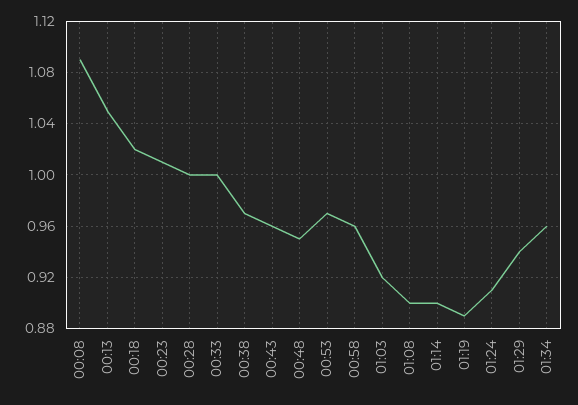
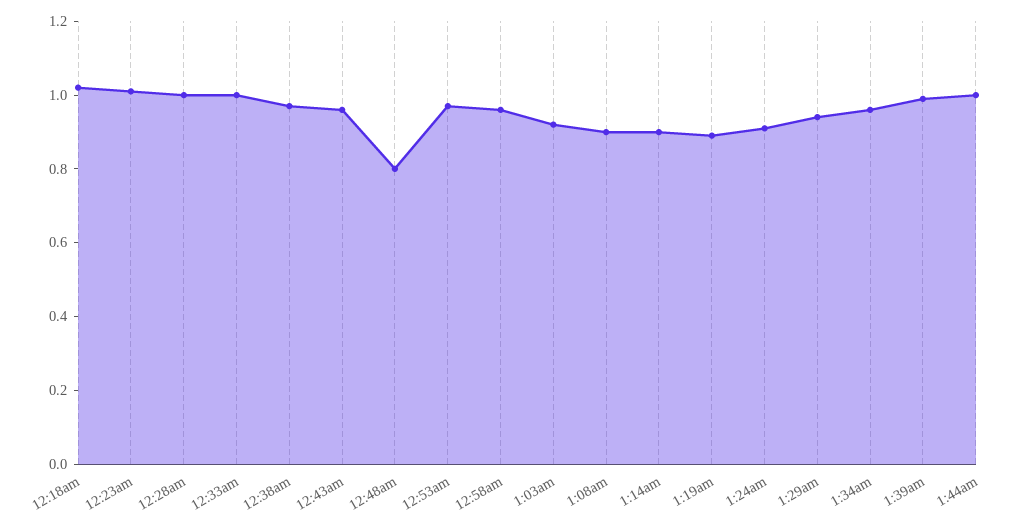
00:08: 1.09 -> none
00:13: 1.05 -> none
00:48: 0.95 -> 0.8
1:39am: none -> 1
1:44am: none -> 1

